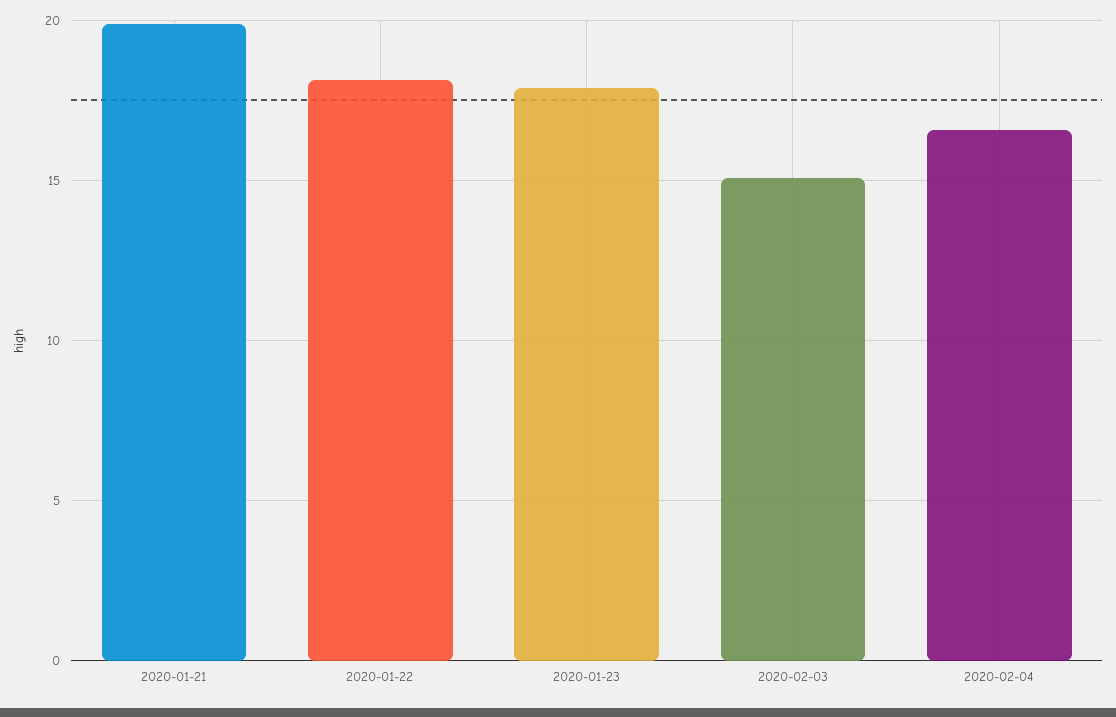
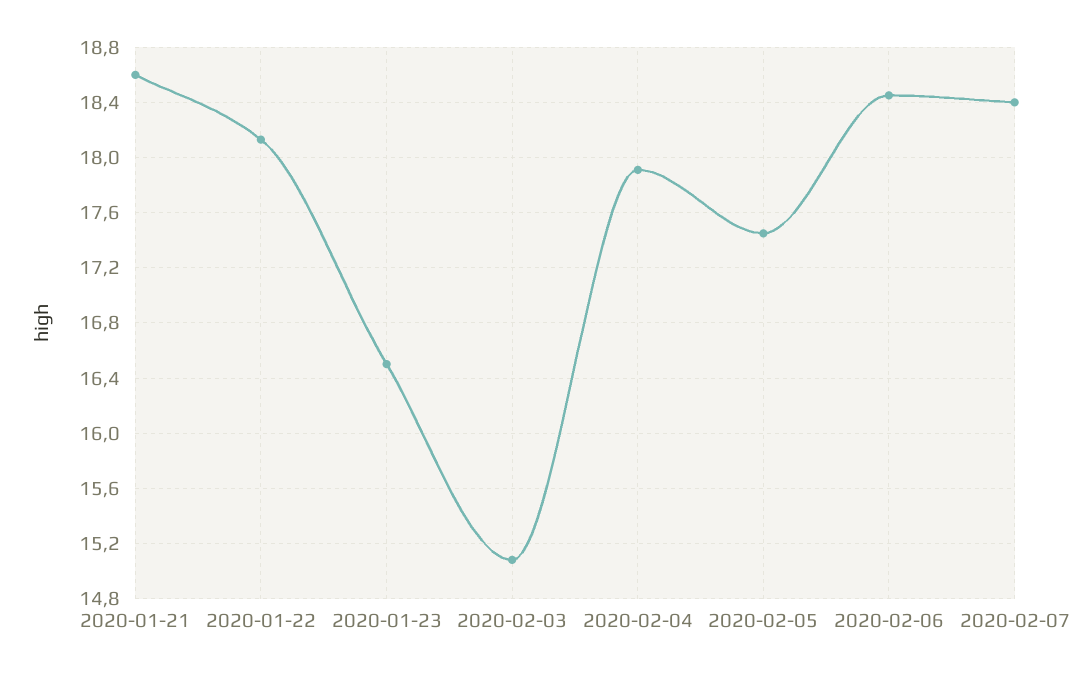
2020-01-21: 20 -> 18.6
2020-01-23: 18 -> 16.5
2020-02-04: 16.5 -> 17.9
2020-02-05: none -> 17.45
2020-02-06: none -> 18.45
2020-02-07: none -> 18.4

